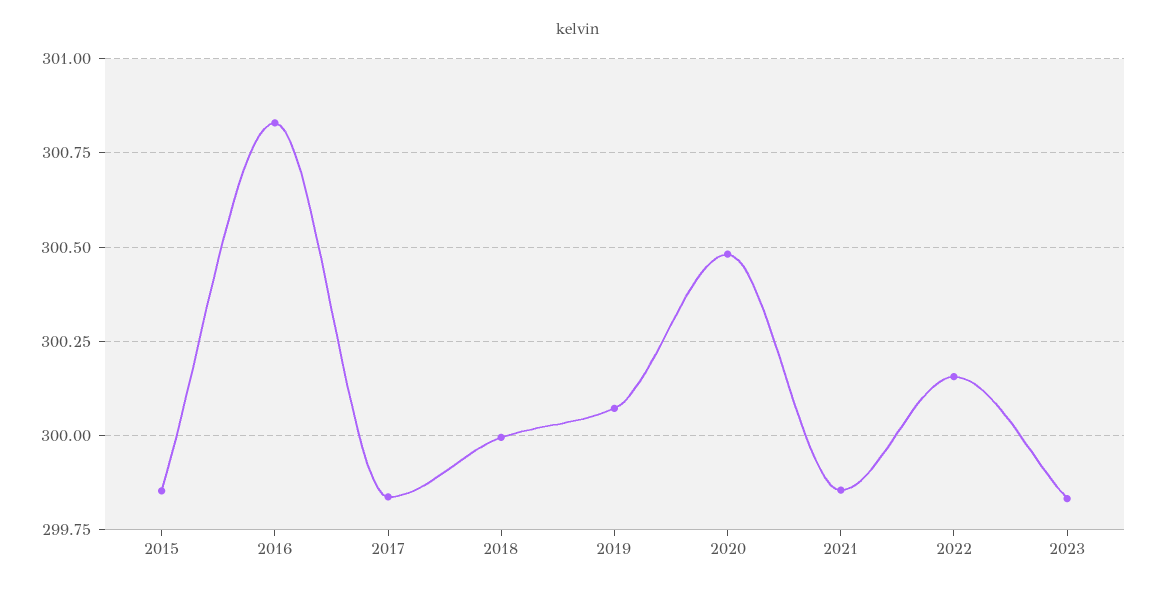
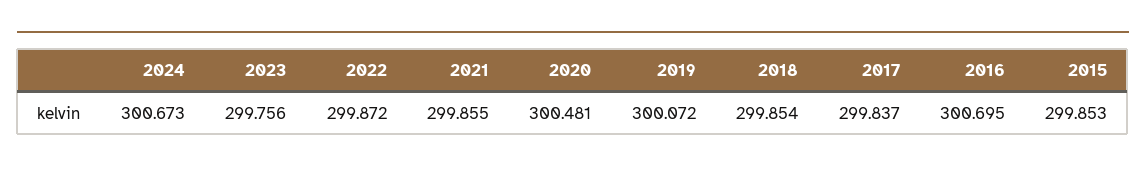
2016: 300.825 -> 300.695
2018: 300 -> 299.854
2022: 300.15 -> 299.872
2023: 299.825 -> 299.756
2024: none -> 300.673

